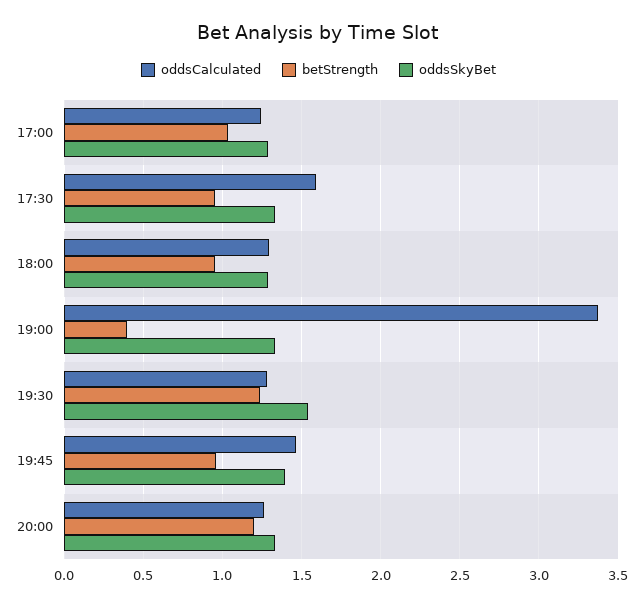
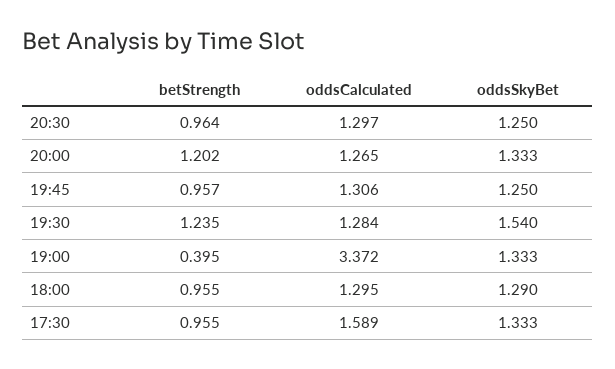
oddsCalculated, 17:00: 1.25 -> none
betStrength, 17:00: 1.05 -> none
oddsSkyBet, 17:00: 1.3 -> none
oddsCalculated, 19:45: 1.45 -> 1.306
oddsSkyBet, 19:45: 1.4 -> 1.25
betStrength, 20:30: none -> 0.964
oddsCalculated, 20:30: none -> 1.297
oddsSkyBet, 20:30: none -> 1.25

